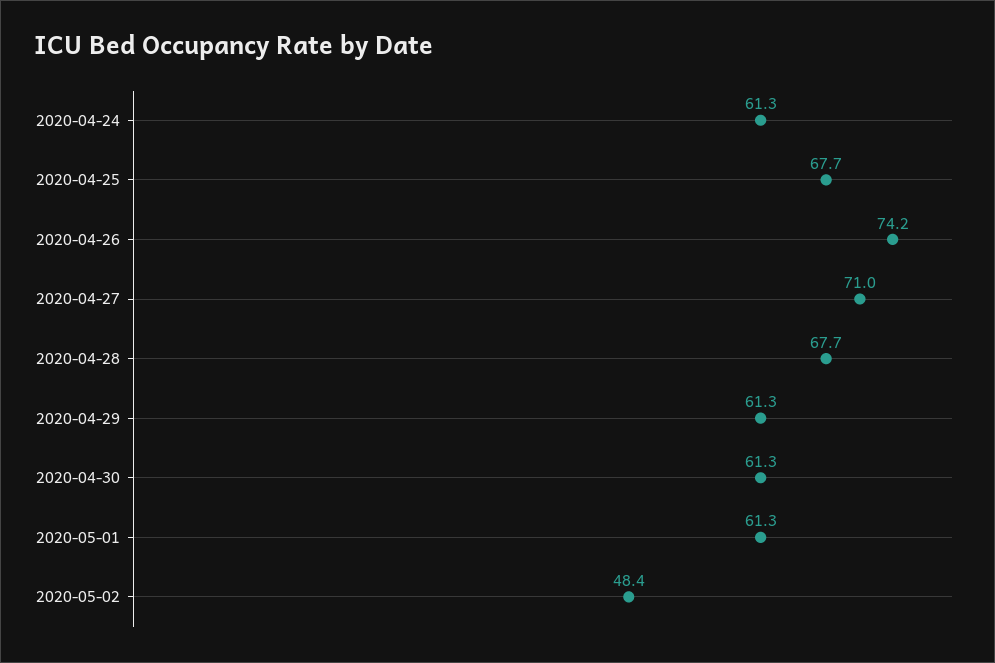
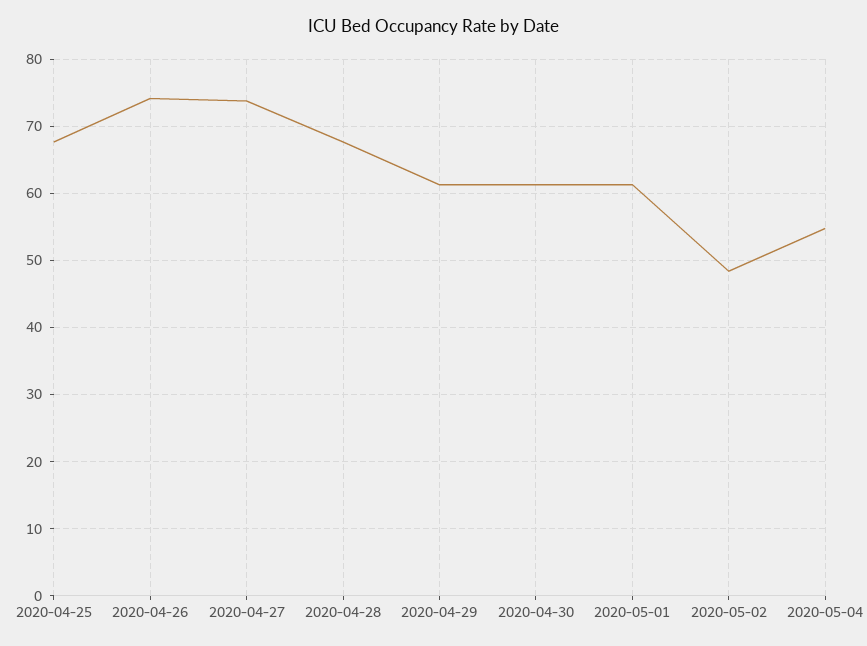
2020-04-24: 61.3 -> none
2020-04-27: 71 -> 74
2020-05-04: none -> 55

